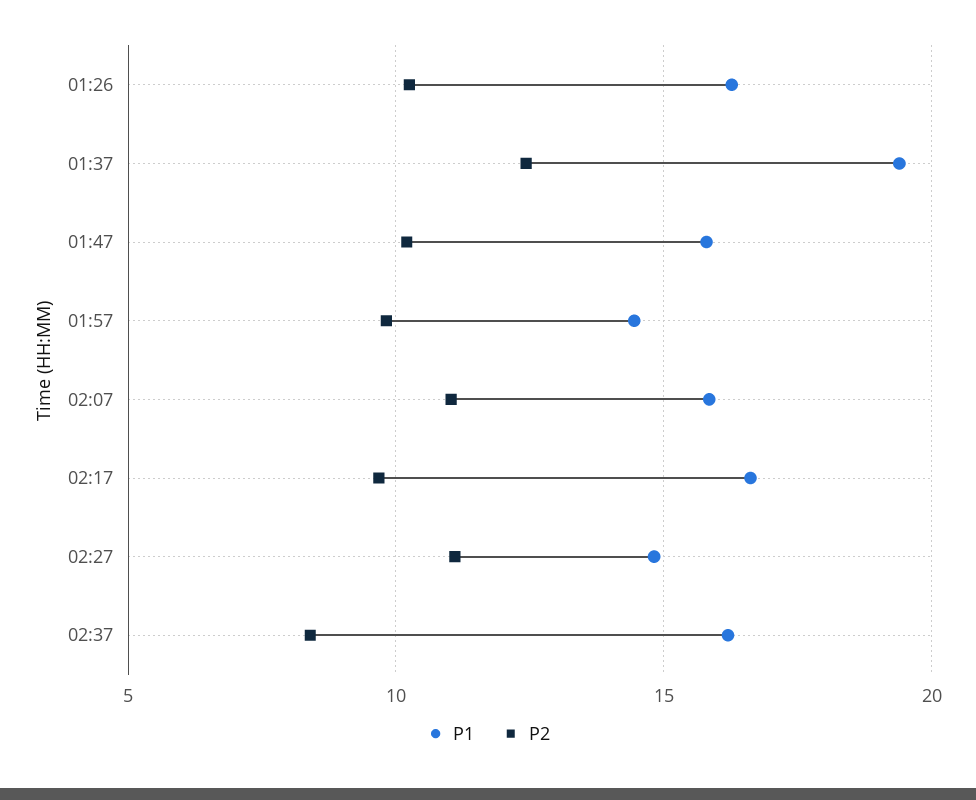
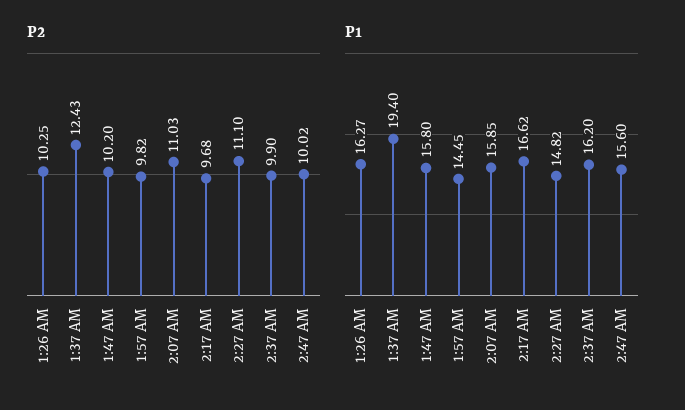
P2, 02:37: 8.5 -> 9.9
P2, 2:47 AM: none -> 10.02
P1, 2:47 AM: none -> 15.6

